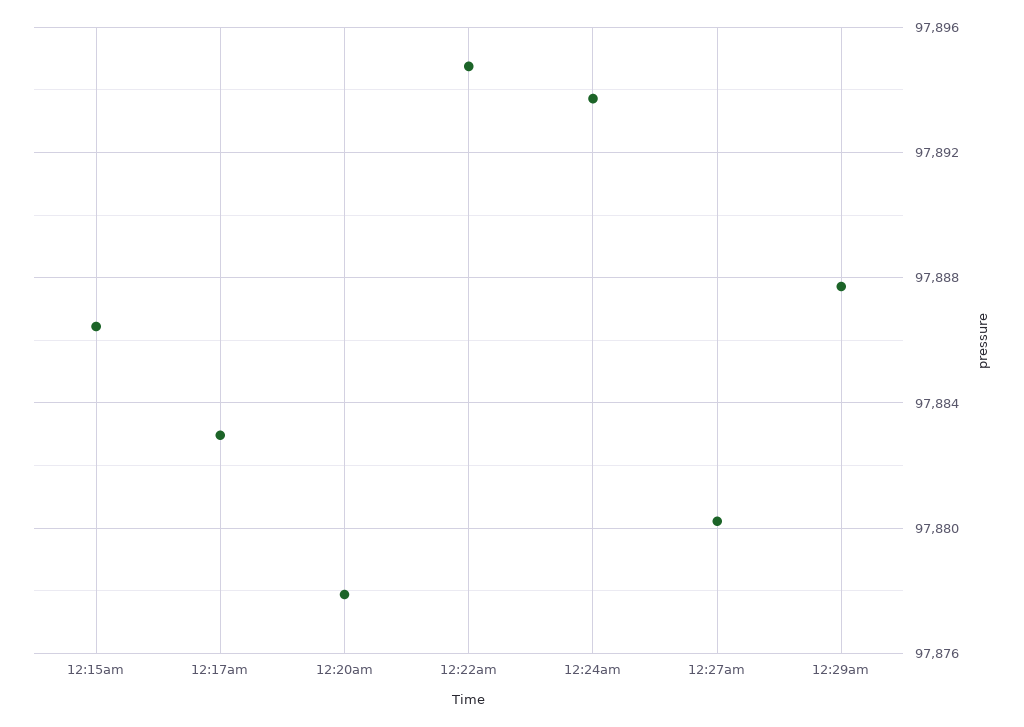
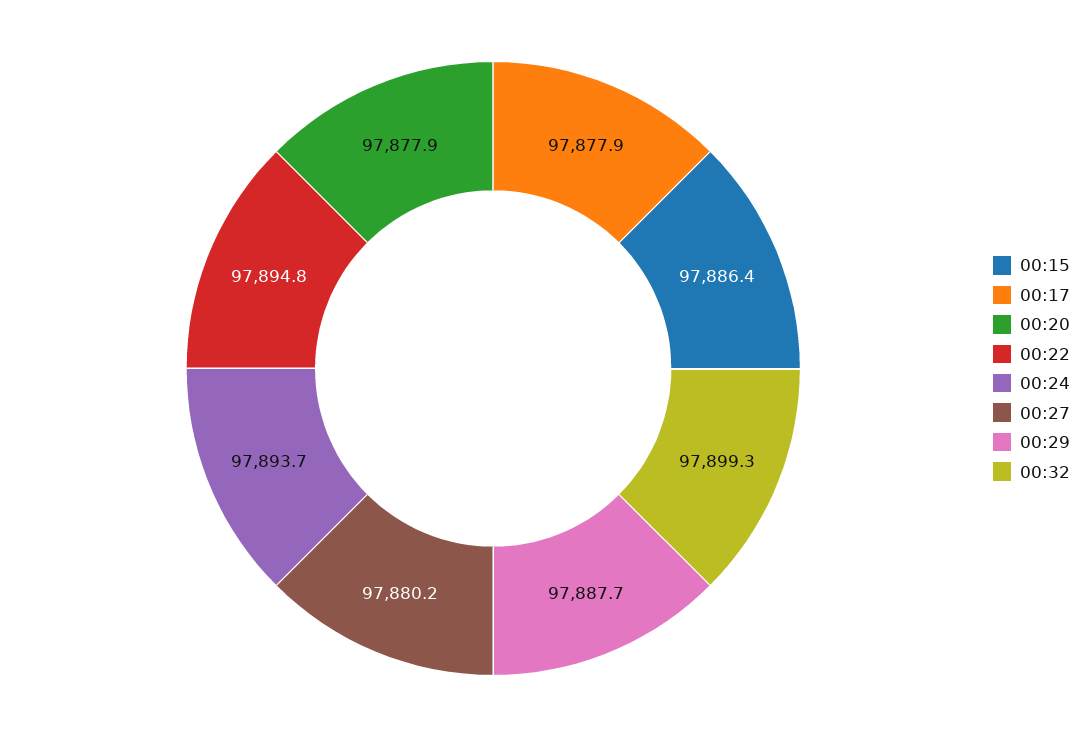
12:17am: 97883 -> 97877.9
00:32: none -> 97899.3

